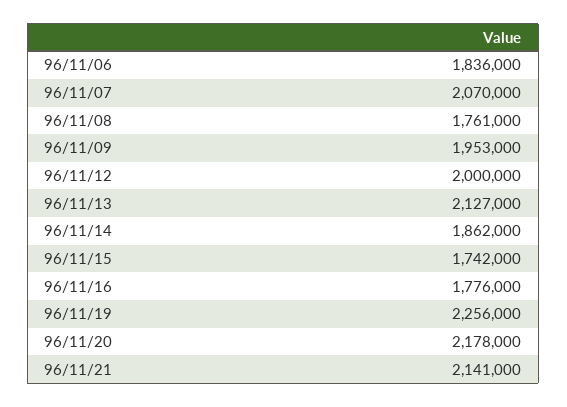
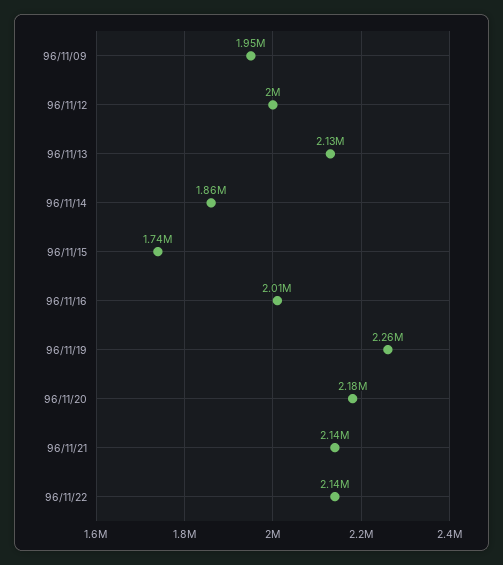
96/11/06: 1836000 -> none
96/11/07: 2070000 -> none
96/11/08: 1761000 -> none
96/11/16: 1776000 -> 2010000
96/11/22: none -> 2140000

